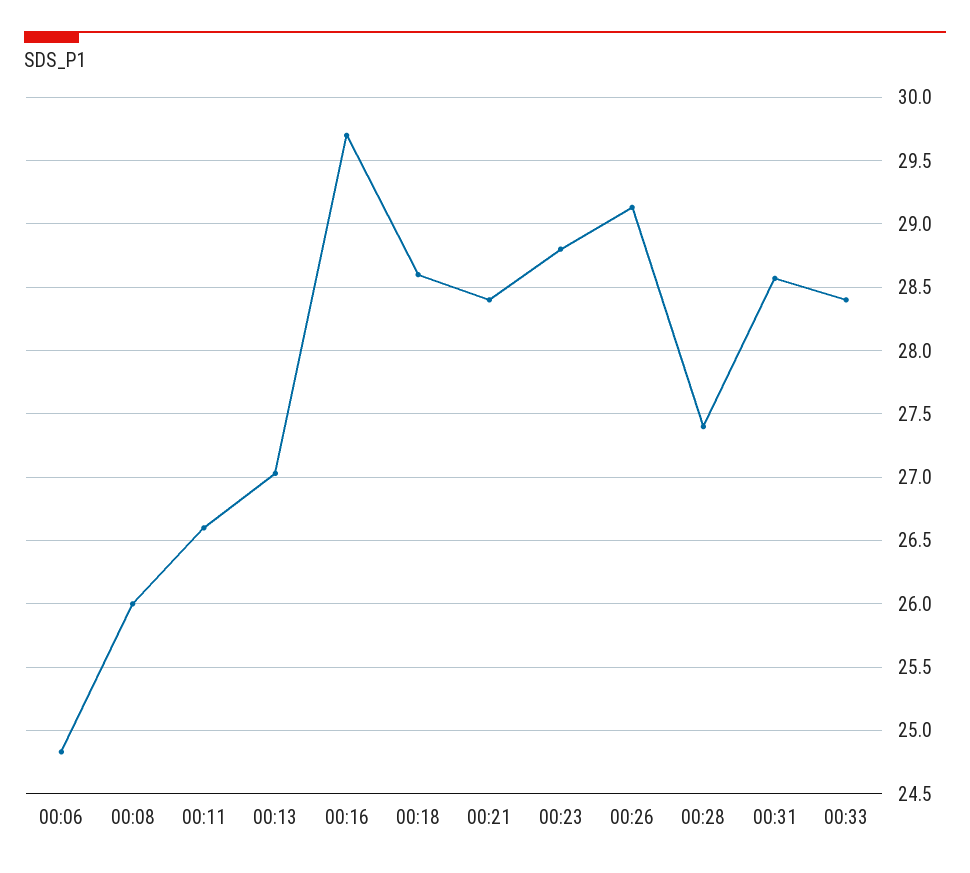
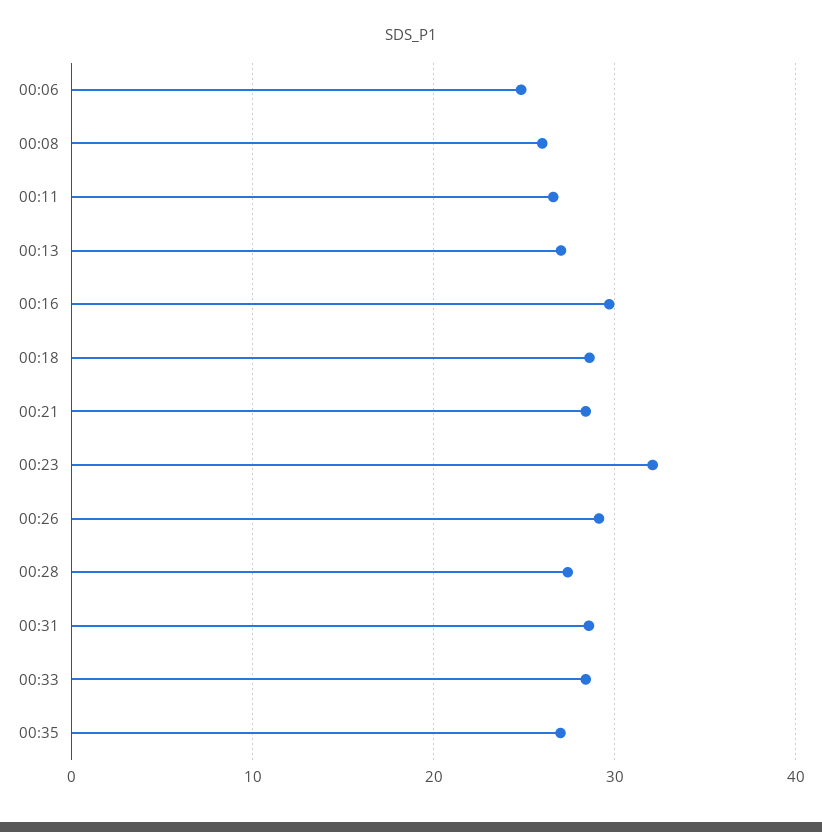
00:23: 28.8 -> 32
00:35: none -> 27

